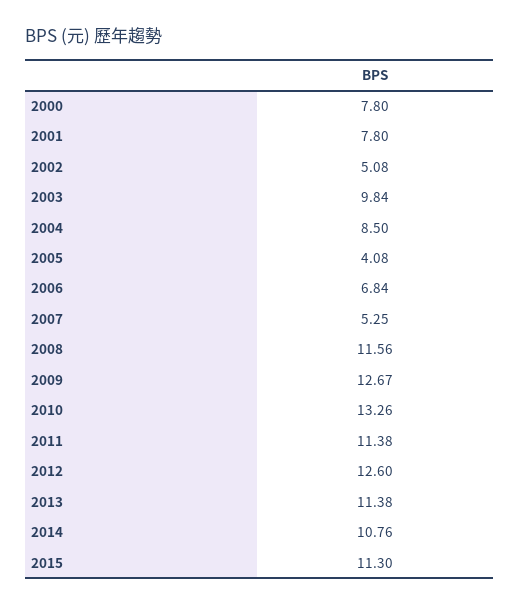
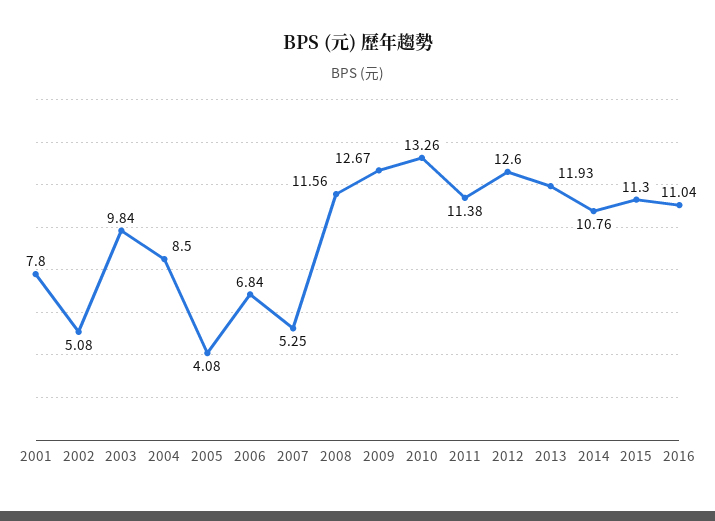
2000: 7.8 -> none
2013: 11.38 -> 11.93
2016: none -> 11.04

